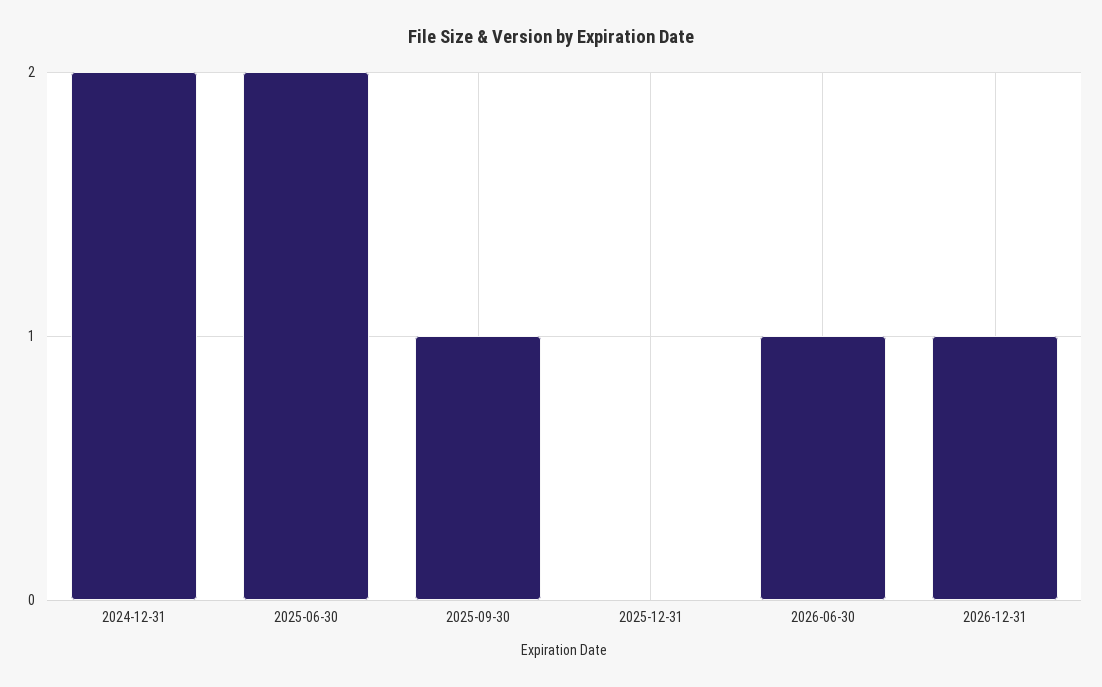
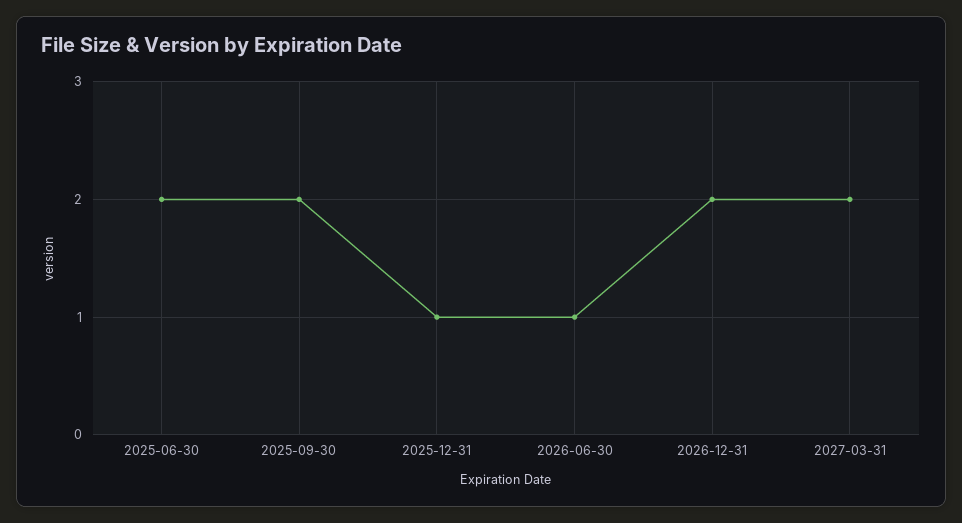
2024-12-31: 2 -> none
2025-09-30: 1 -> 2
2025-12-31: 0 -> 1
2026-12-31: 1 -> 2
2027-03-31: none -> 2

